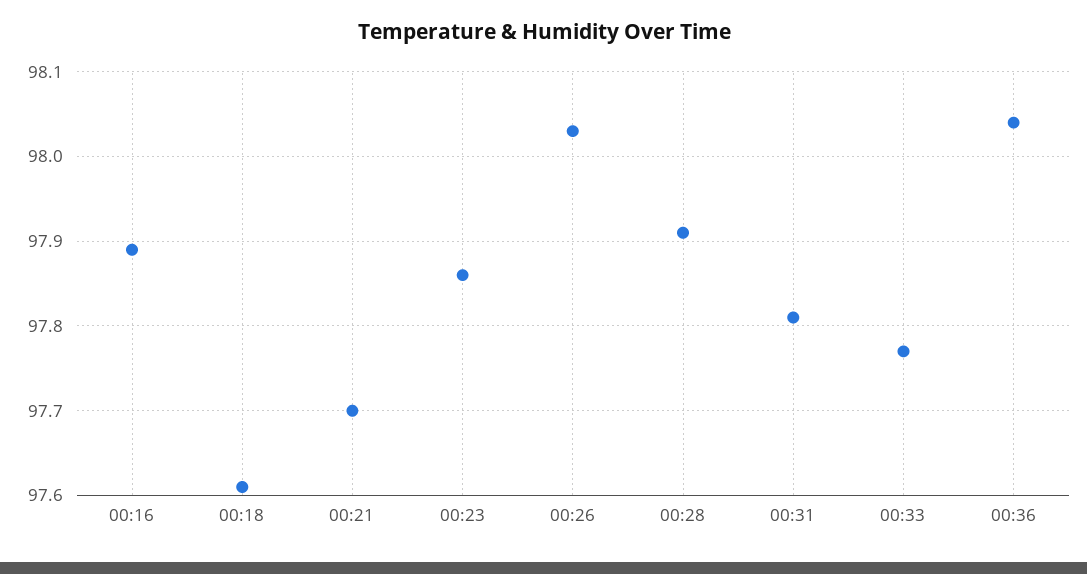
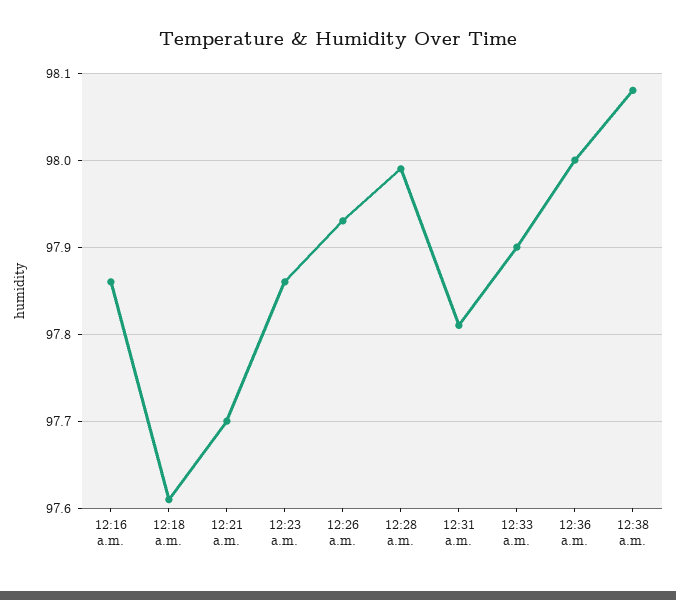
00:16: 97.89 -> 97.86
00:26: 98.03 -> 97.93
00:28: 97.91 -> 97.99
00:33: 97.77 -> 97.9
00:36: 98.04 -> 98
12:38 a.m.: none -> 98.08

